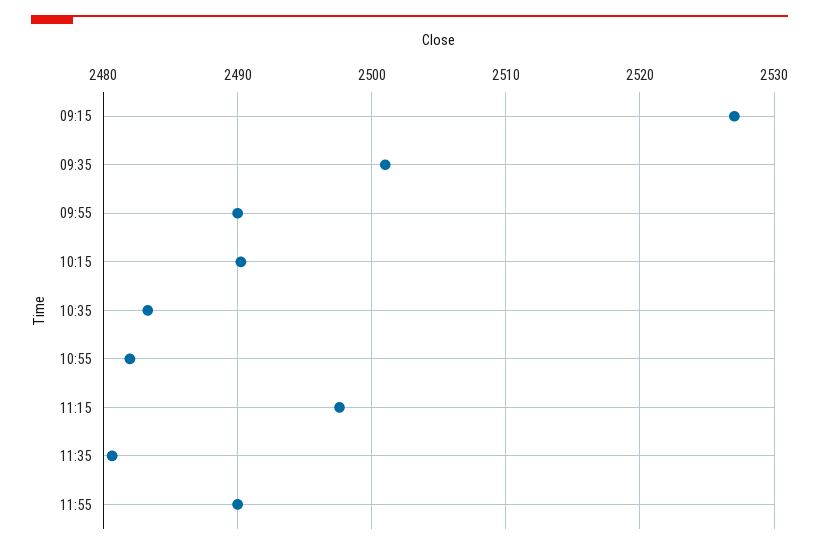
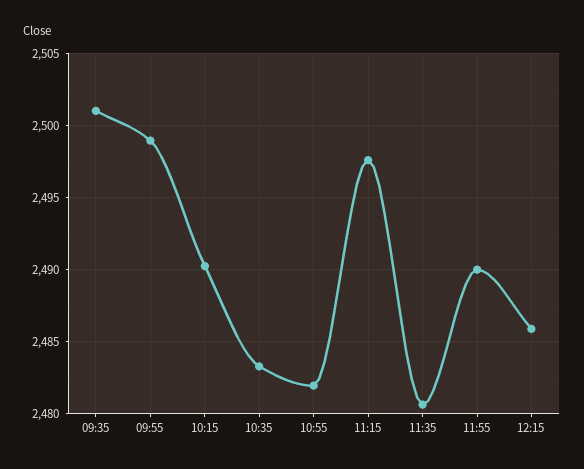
09:15: 2527 -> none
09:55: 2490 -> 2499
12:15: none -> 2486

